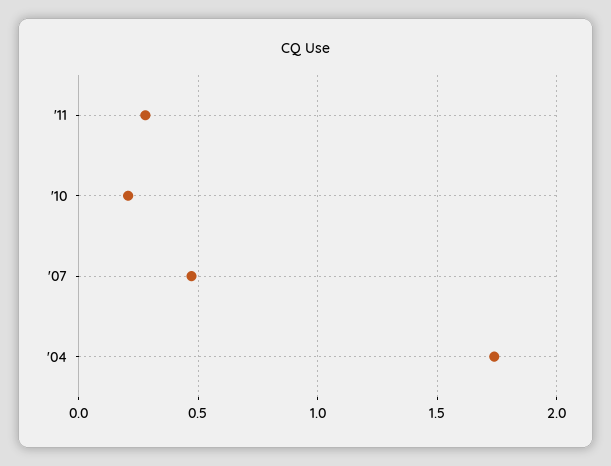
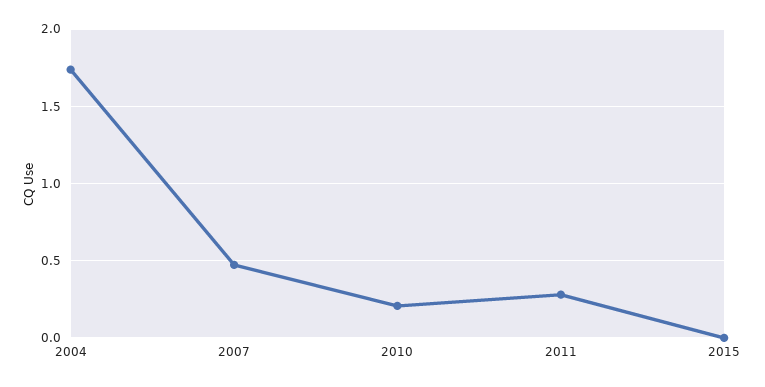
2015: none -> 0

